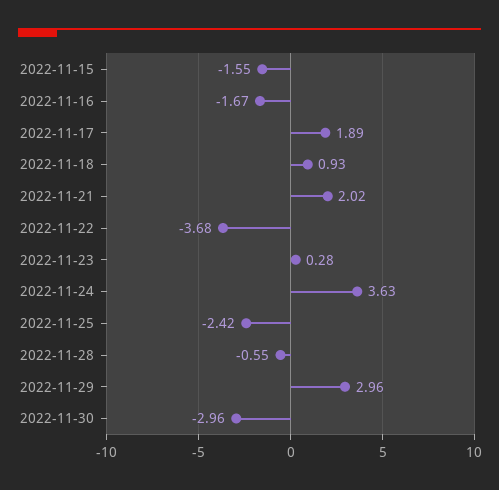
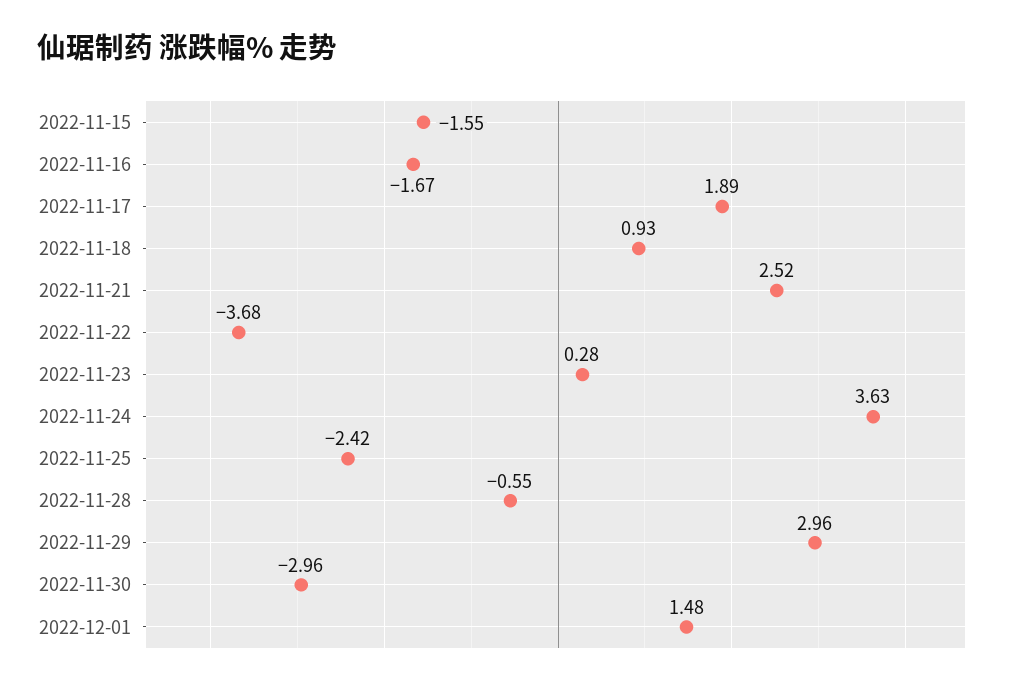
2022-11-21: 2.02 -> 2.52
2022-12-01: none -> 1.48

